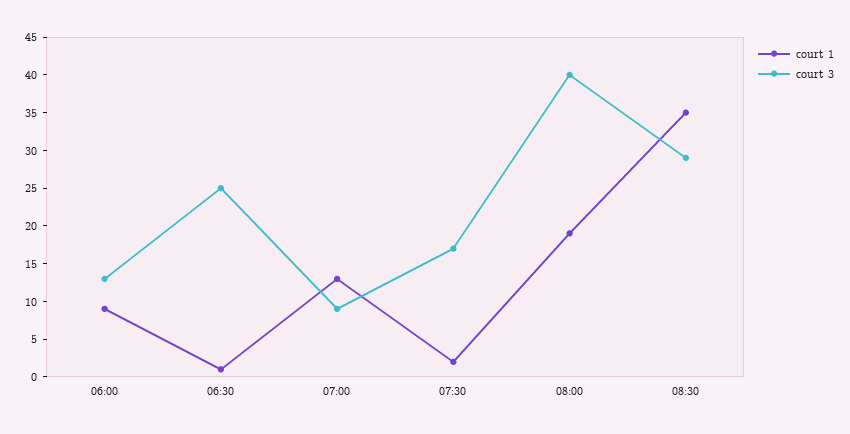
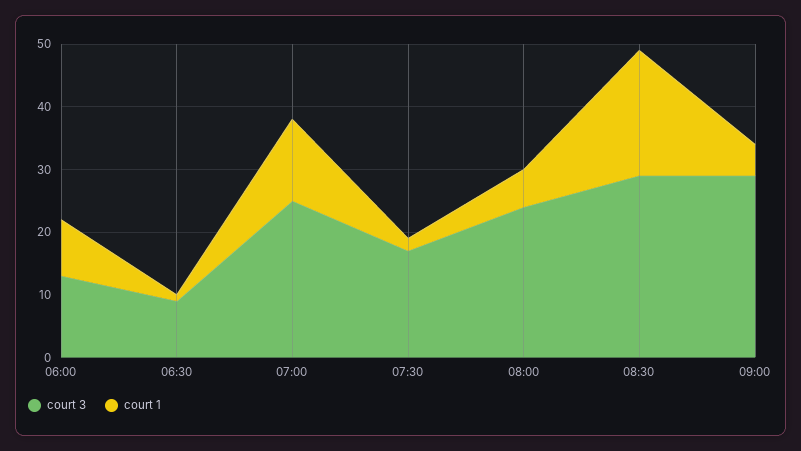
court 3, 06:30: 25 -> 10
court 3, 07:00: 10 -> 25
court 1, 08:00: 20 -> 5
court 3, 08:00: 40 -> 25
court 1, 08:30: 35 -> 20
court 3, 09:00: none -> 30
court 1, 09:00: none -> 5

